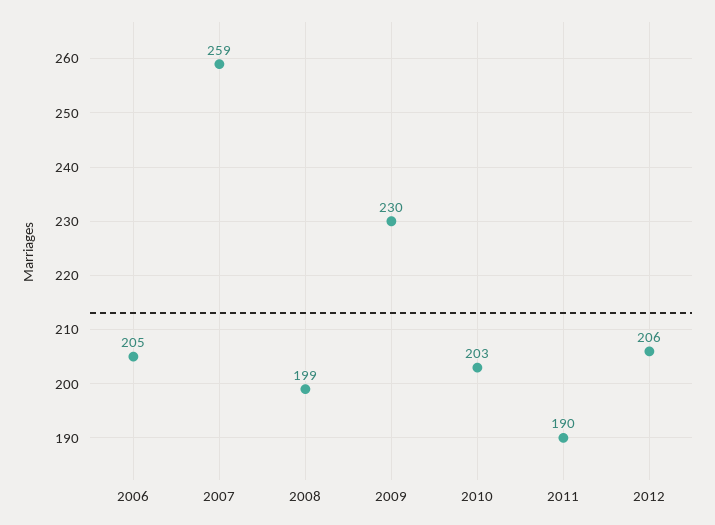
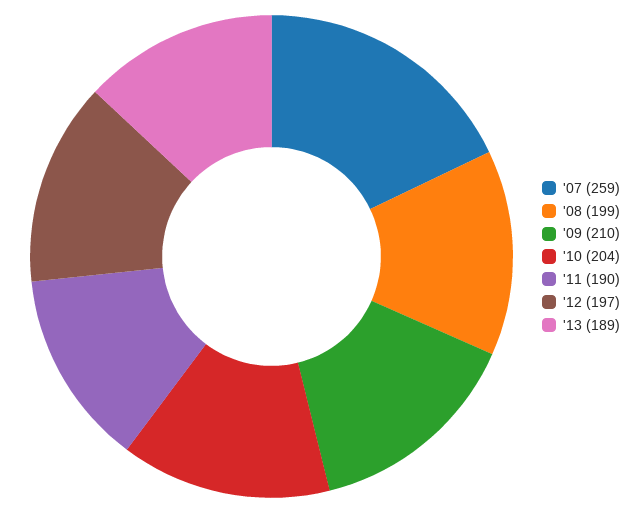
2006: 205 -> none
2009: 230 -> 210
2010: 203 -> 204
2012: 206 -> 197
'13: none -> 189

